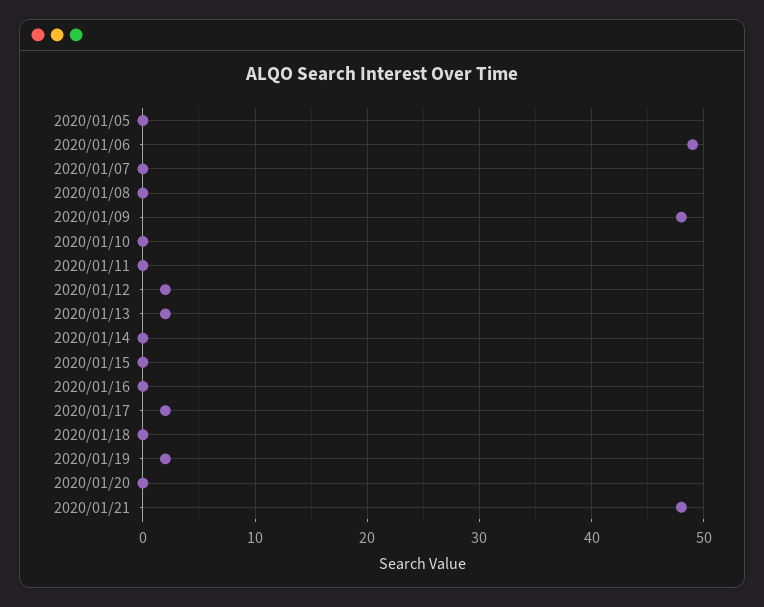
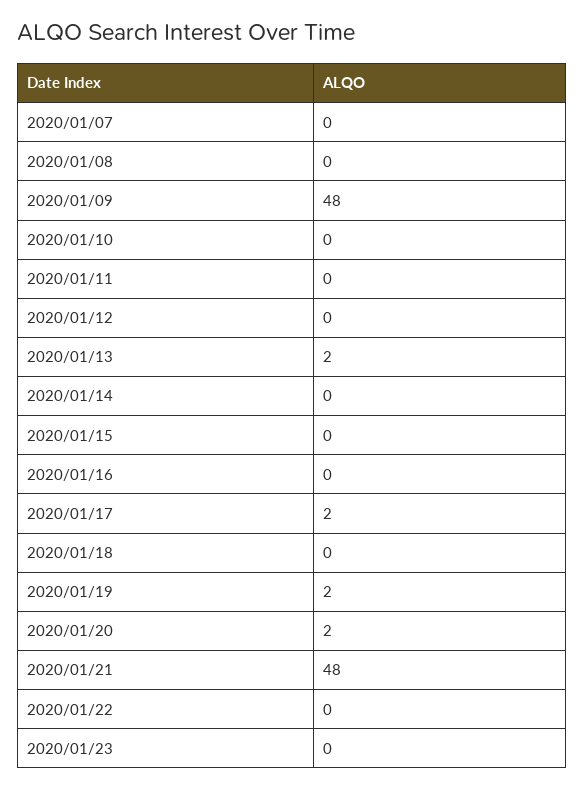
2020/01/05: 0 -> none
2020/01/06: 49 -> none
2020/01/12: 2 -> 0
2020/01/20: 0 -> 2
2020/01/22: none -> 0
2020/01/23: none -> 0

